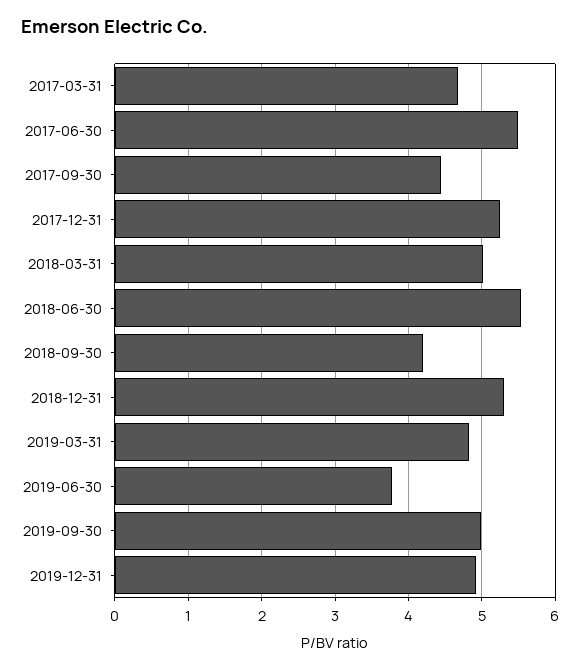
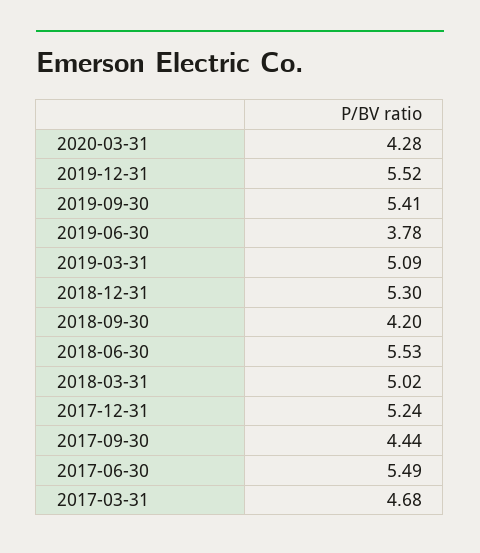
2019-03-31: 4.8 -> 5.09
2019-09-30: 5 -> 5.41
2019-12-31: 4.9 -> 5.52
2020-03-31: none -> 4.28

